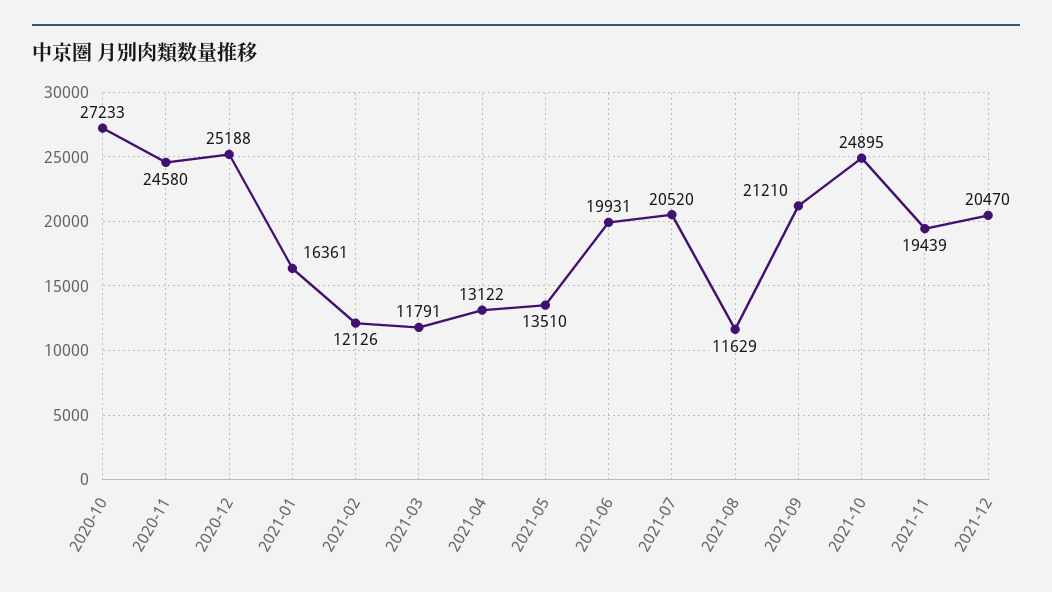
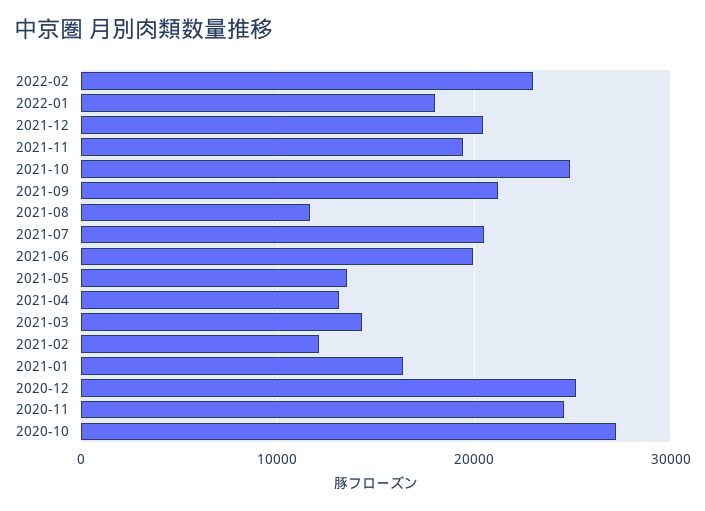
2021-03: 11791 -> 14000
2022-02: none -> 23000
2022-01: none -> 18000

